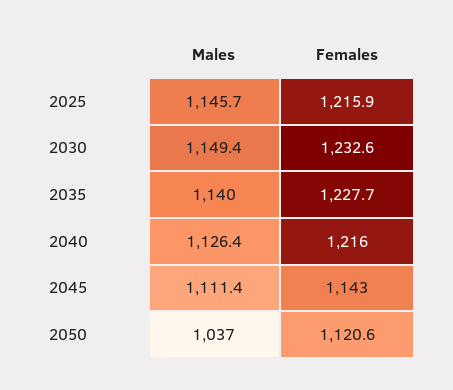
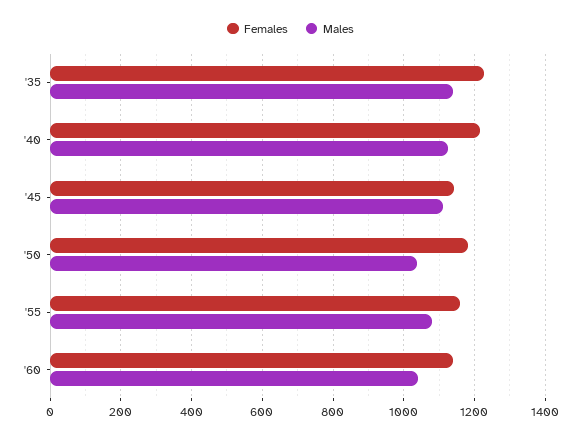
Males, 2025: 1145.7 -> none
Females, 2025: 1215.9 -> none
Males, 2030: 1149.4 -> none
Females, 2030: 1232.6 -> none
Females, 2050: 1120.6 -> 1180
Females, '55: none -> 1160
Males, '55: none -> 1080
Females, '60: none -> 1140
Males, '60: none -> 1040

